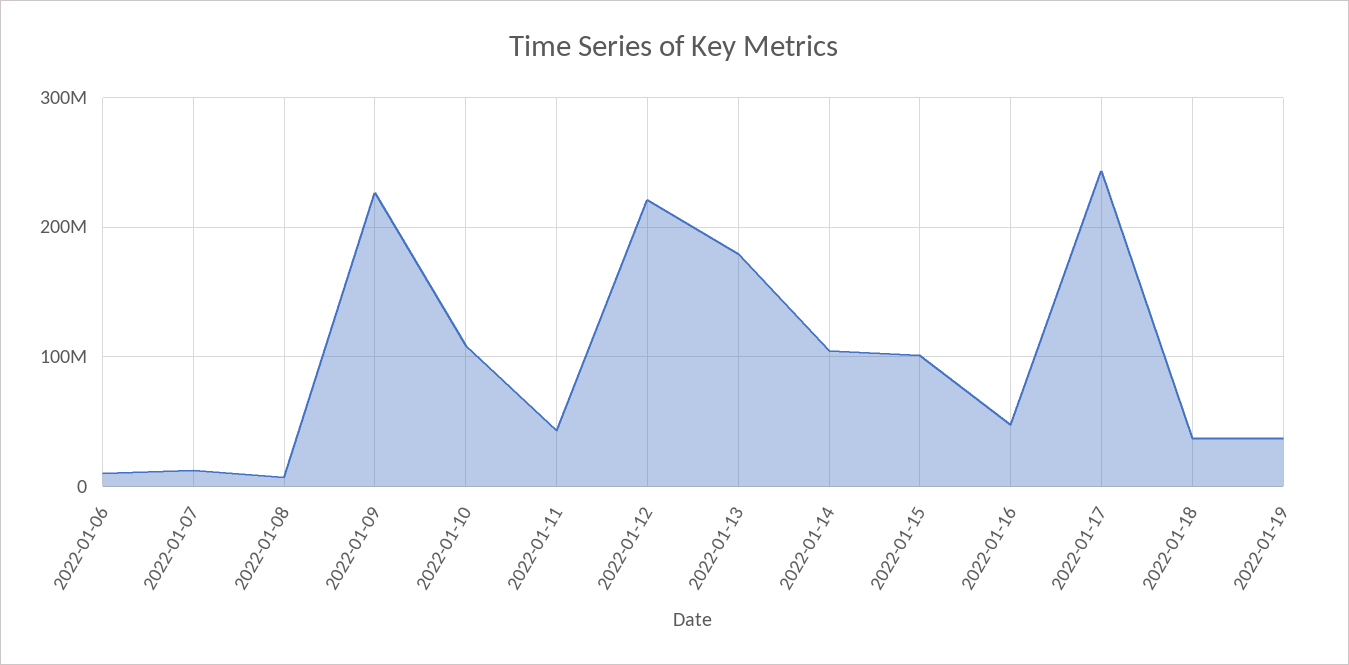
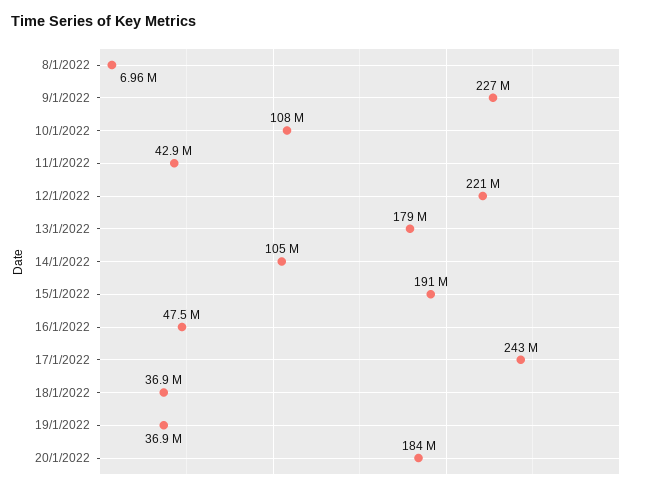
2022-01-06: 10000000 -> none
2022-01-07: 10000000 -> none
2022-01-15: 100000000 -> 191000000
20/1/2022: none -> 184000000

